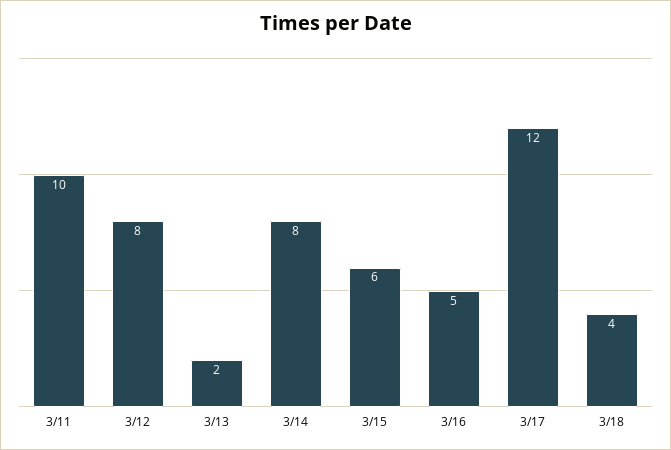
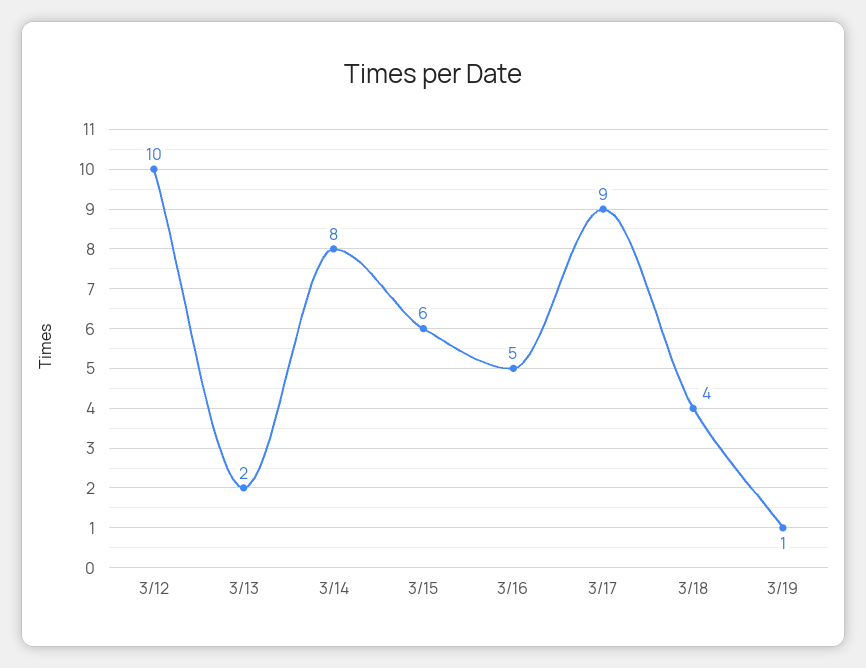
3/11: 10 -> none
3/12: 8 -> 10
3/17: 12 -> 9
3/19: none -> 1

